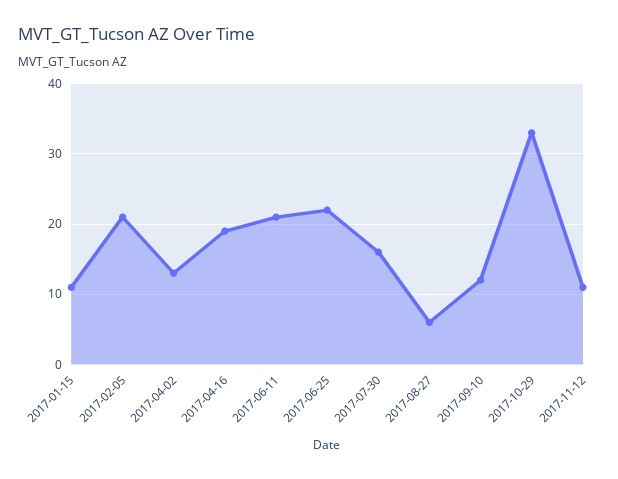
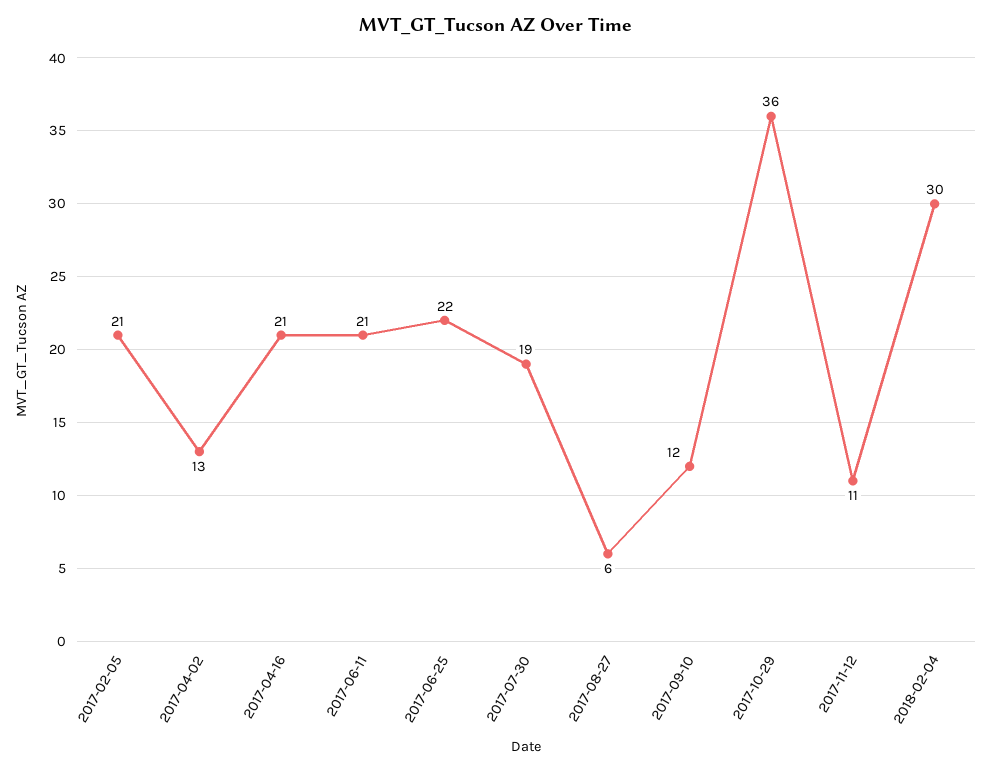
2017-01-15: 11 -> none
2017-04-16: 19 -> 21
2017-07-30: 16 -> 19
2017-10-29: 33 -> 36
2018-02-04: none -> 30

